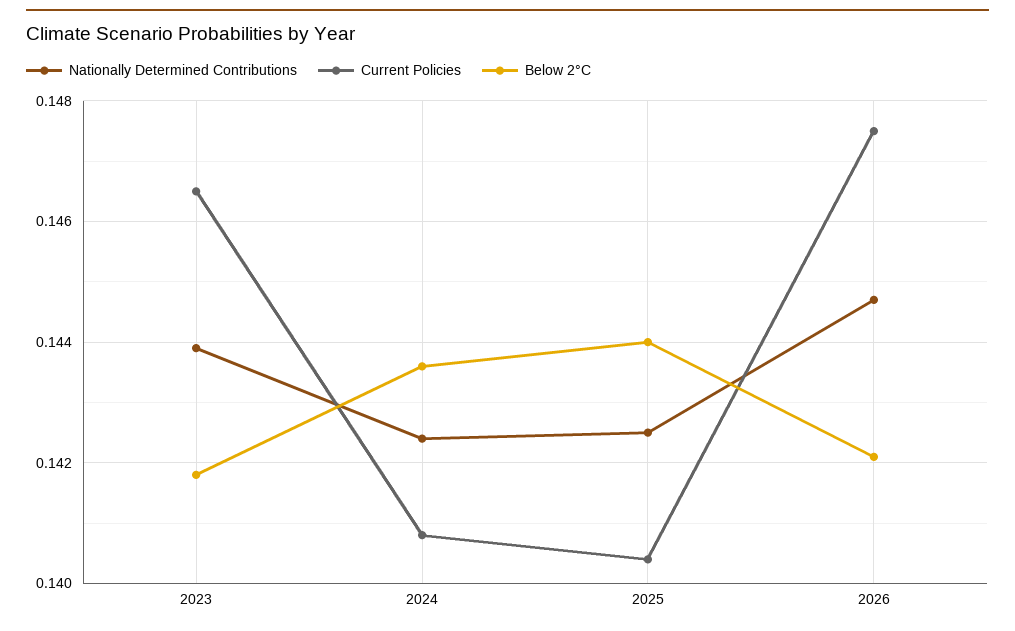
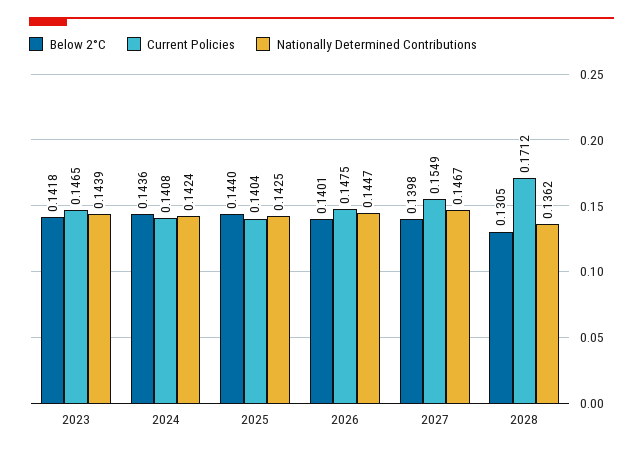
Below 2°C, 2026: 0.142 -> 0.1401
Below 2°C, 2027: none -> 0.1398
Current Policies, 2027: none -> 0.1549
Nationally Determined Contributions, 2027: none -> 0.1467
Below 2°C, 2028: none -> 0.1305
Current Policies, 2028: none -> 0.1712
Nationally Determined Contributions, 2028: none -> 0.1362

